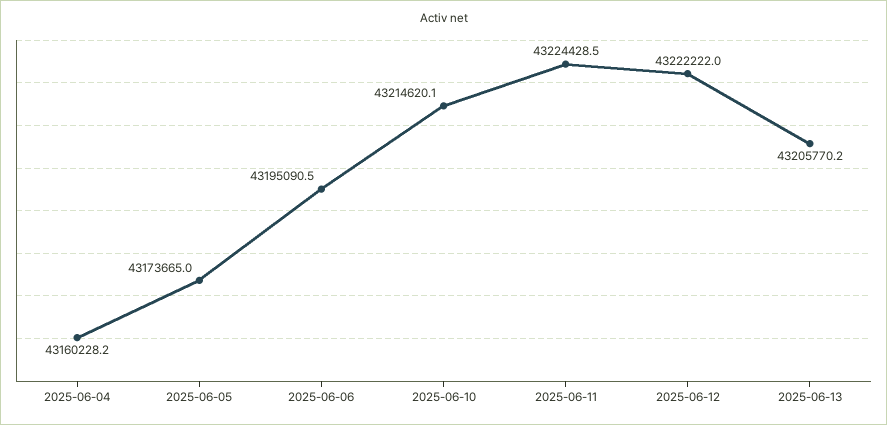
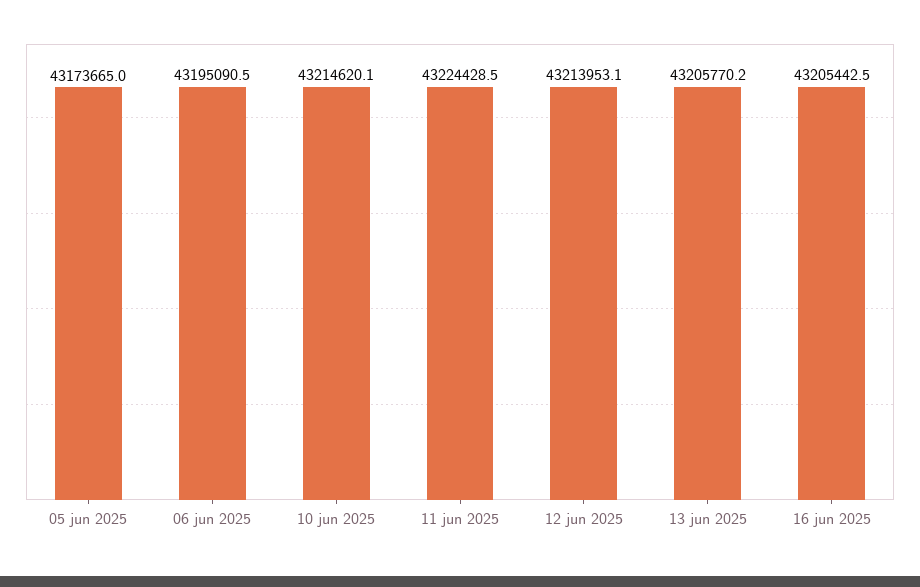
2025-06-04: 43160228.2 -> none
2025-06-12: 43222222 -> 43213953.1
16 jun 2025: none -> 43205442.5

